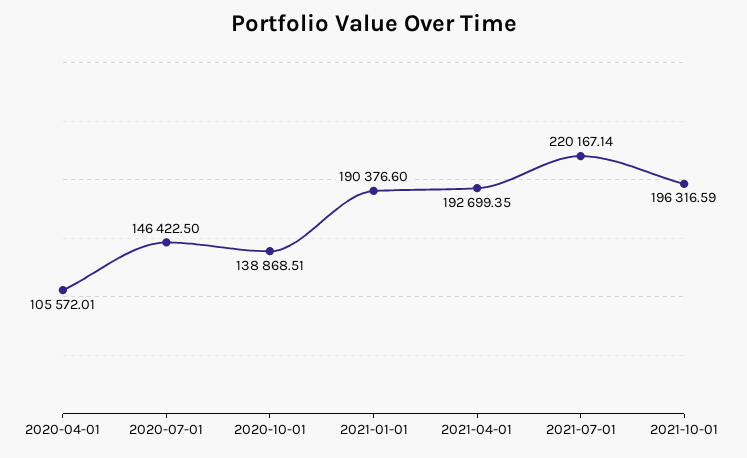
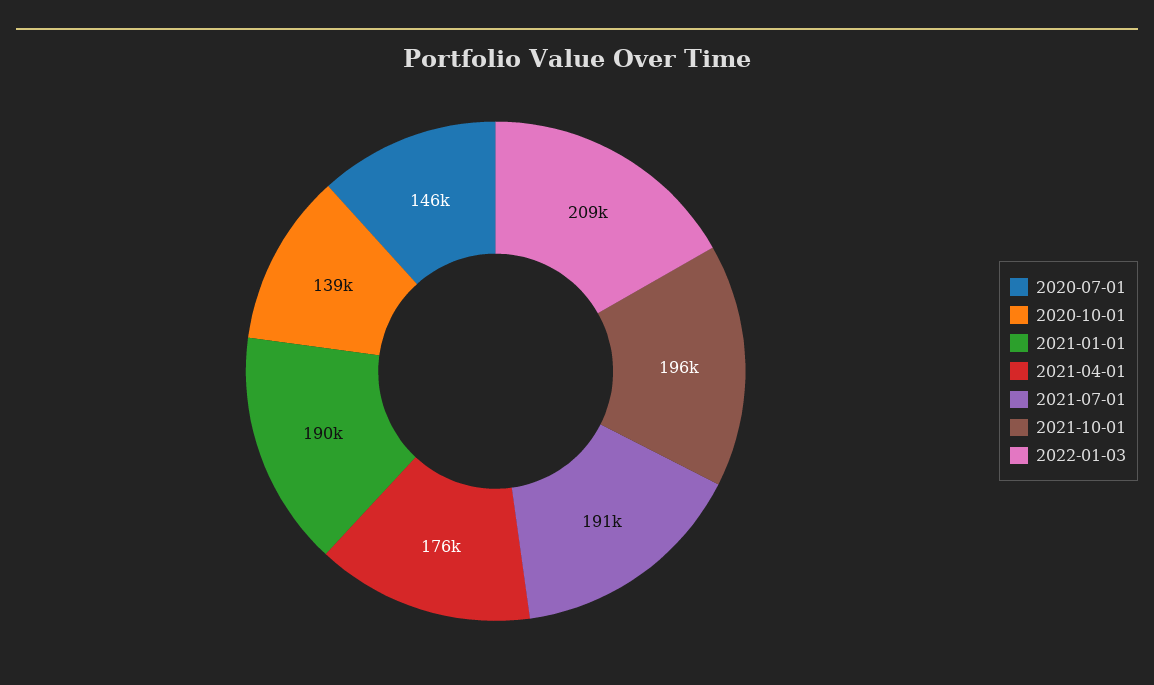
2020-04-01: 105572.01 -> none
2021-04-01: 192699.35 -> 176000
2021-07-01: 220167.14 -> 191000
2022-01-03: none -> 209000

